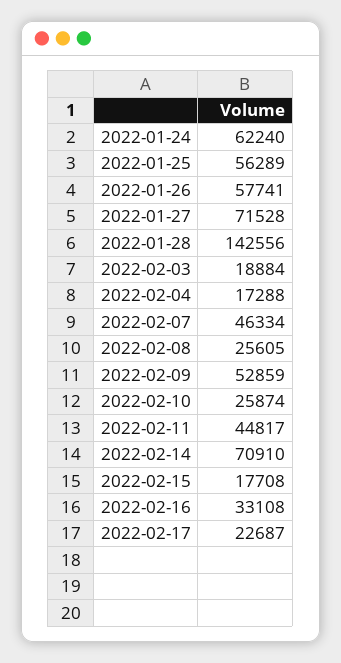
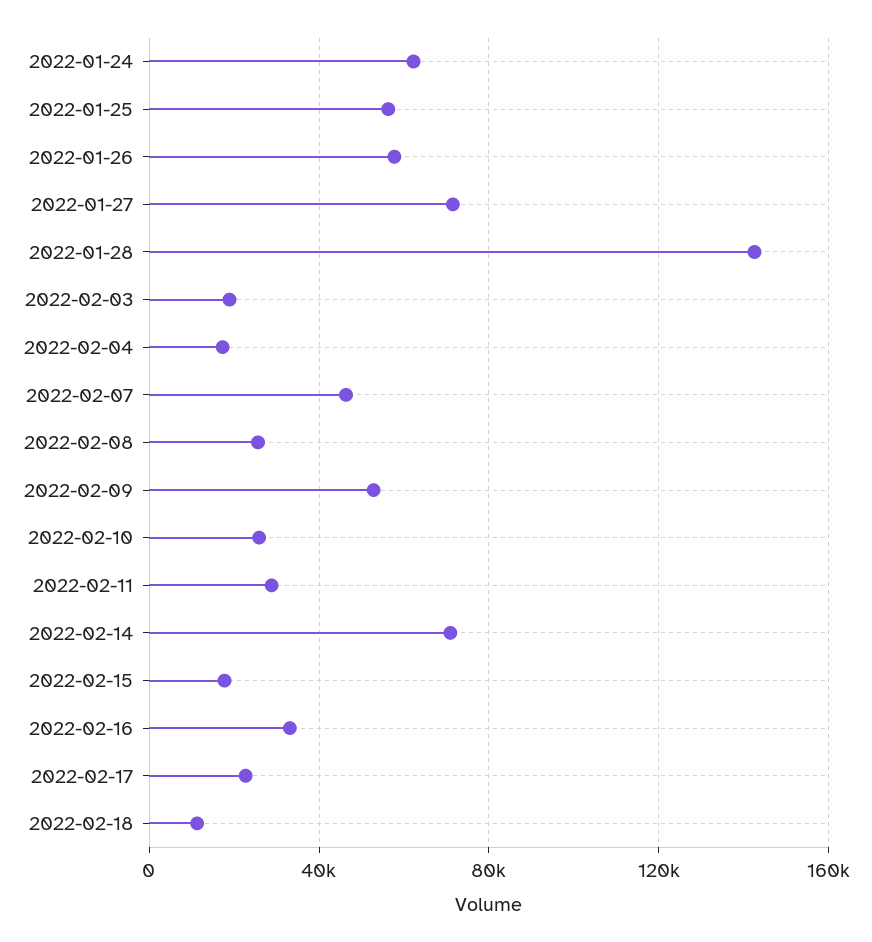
2022-02-11: 44817 -> 30000
2022-02-18: none -> 10000

